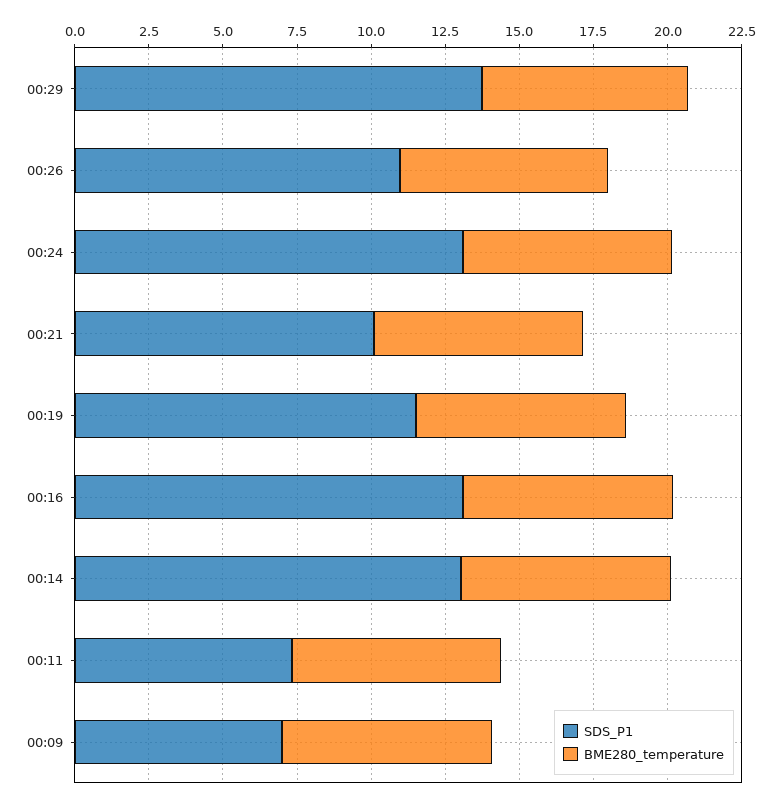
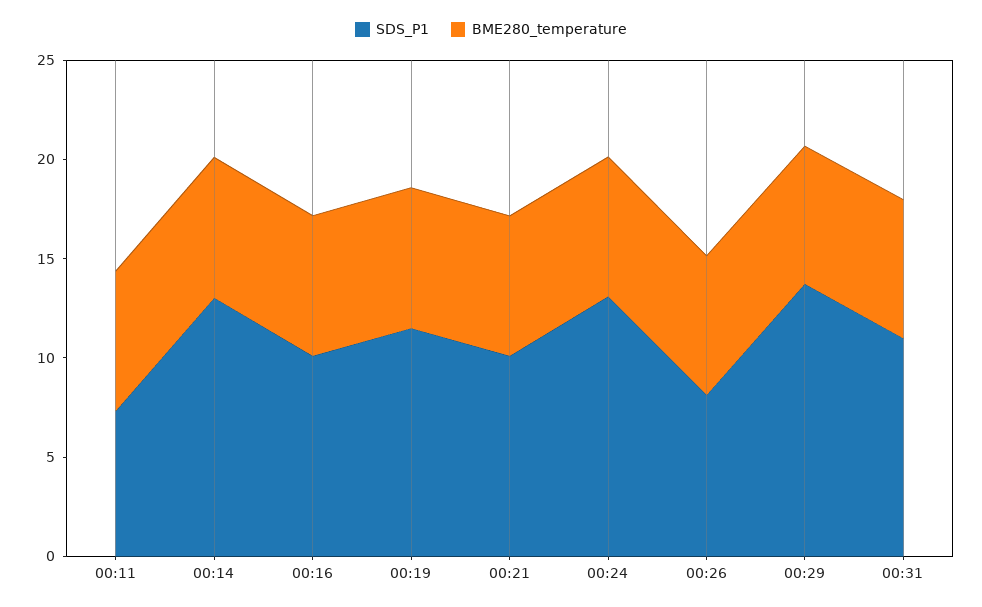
SDS_P1, 00:26: 11 -> 8
SDS_P1, 00:16: 13 -> 10
SDS_P1, 00:09: 7 -> none
BME280_temperature, 00:09: 7 -> none
SDS_P1, 00:31: none -> 11
BME280_temperature, 00:31: none -> 7

